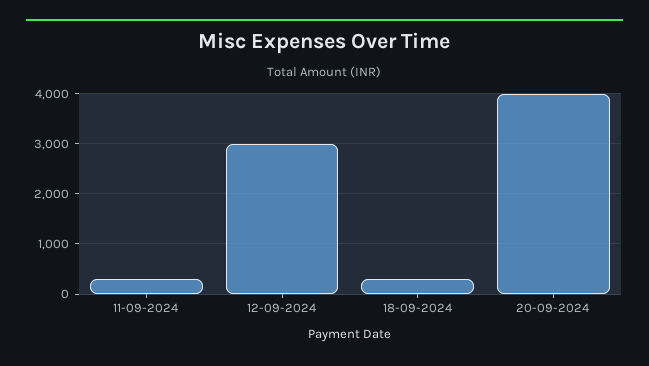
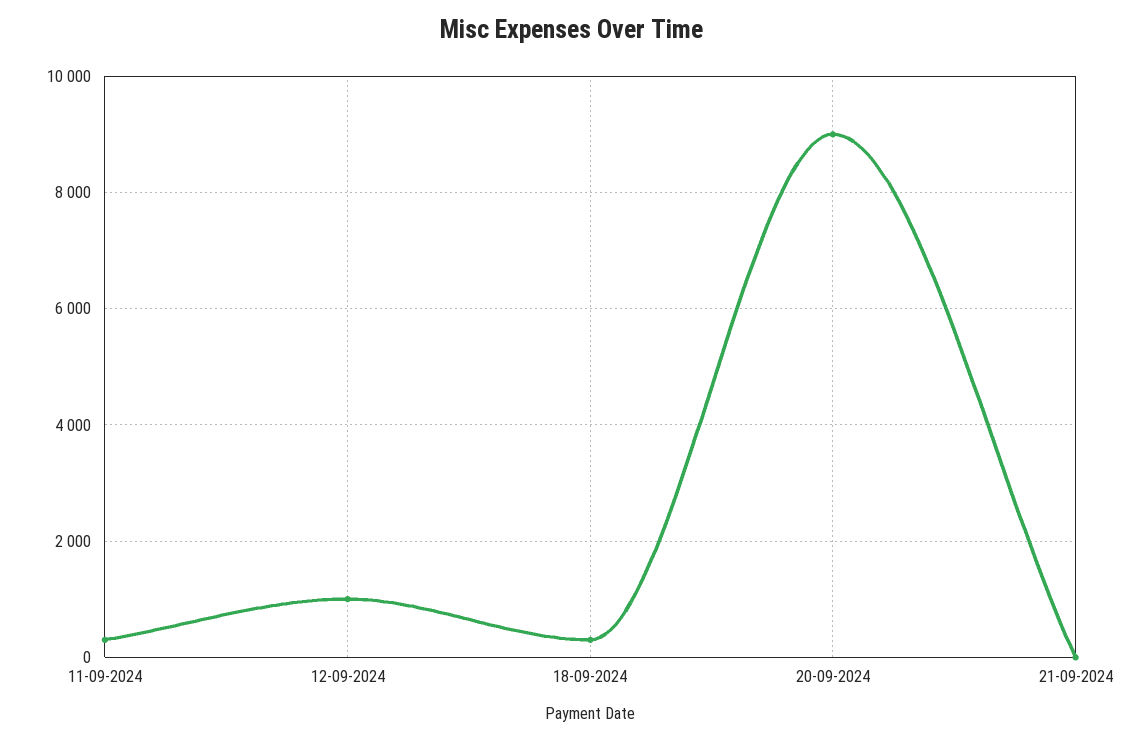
12-09-2024: 3000 -> 1000
20-09-2024: 4000 -> 9000
21-09-2024: none -> 0

